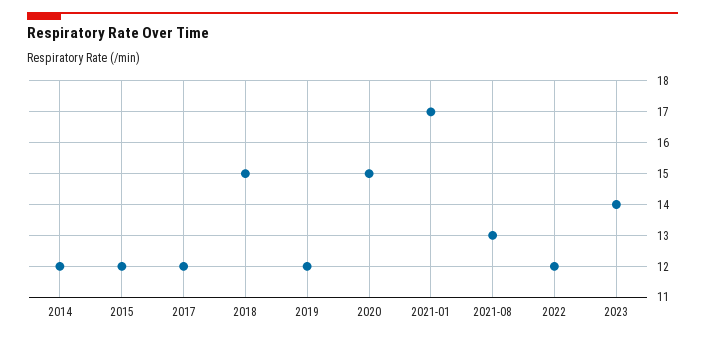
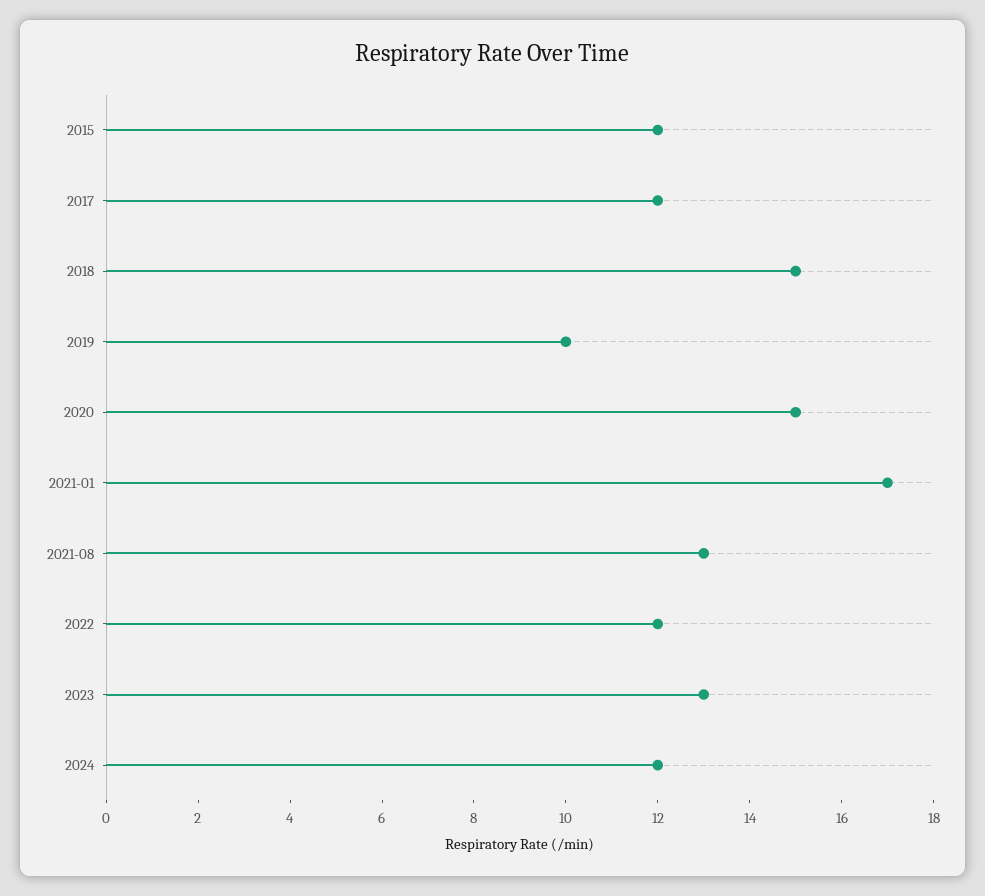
2014: 12 -> none
2019: 12 -> 10
2023: 14 -> 13
2024: none -> 12

